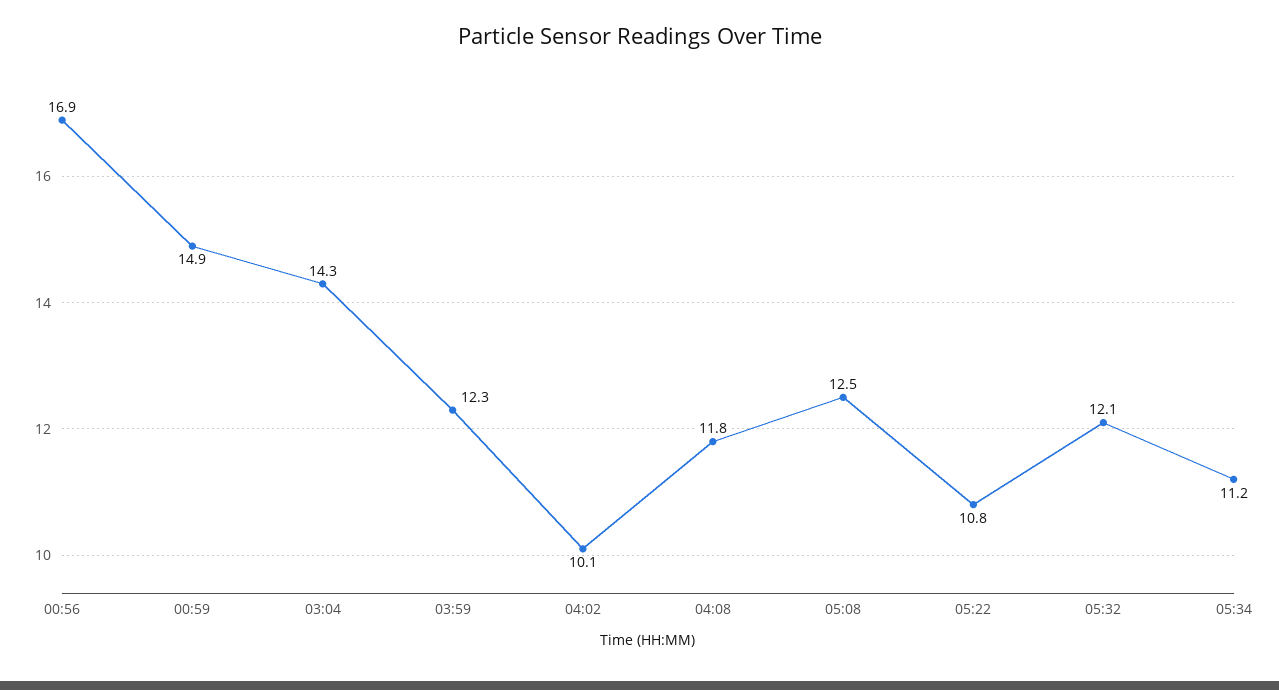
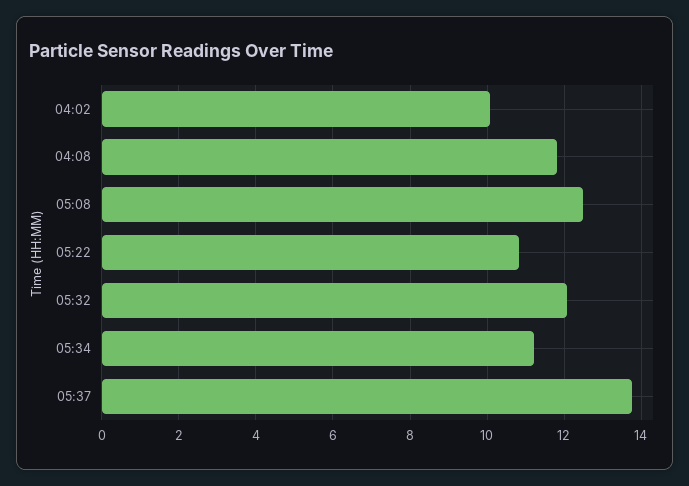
00:56: 16.9 -> none
00:59: 14.9 -> none
03:04: 14.3 -> none
03:59: 12.3 -> none
05:37: none -> 13.8

